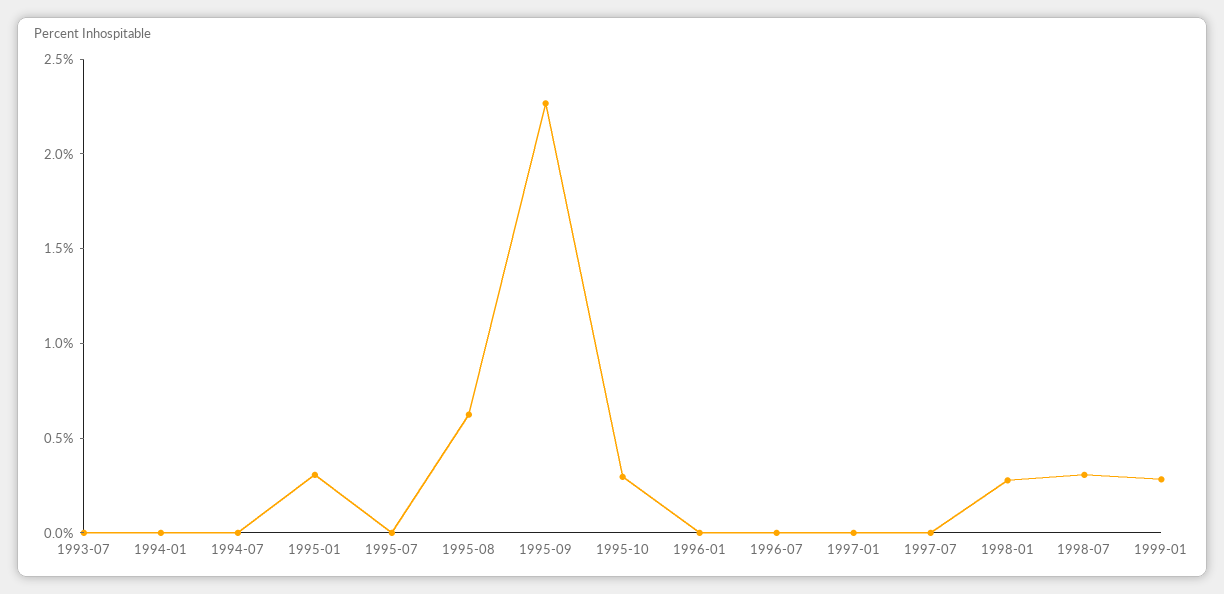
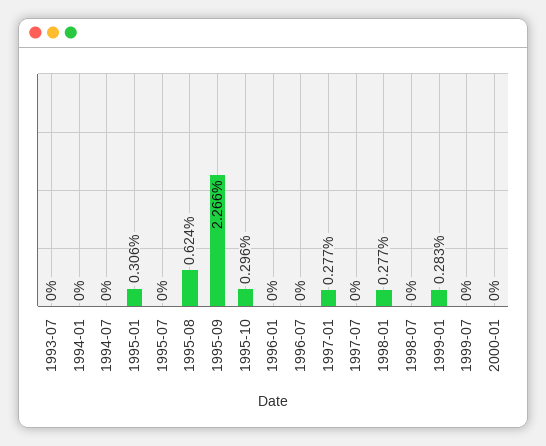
1997-01: 0 -> 0.277
1998-07: 0.3 -> 0
1999-07: none -> 0
2000-01: none -> 0

